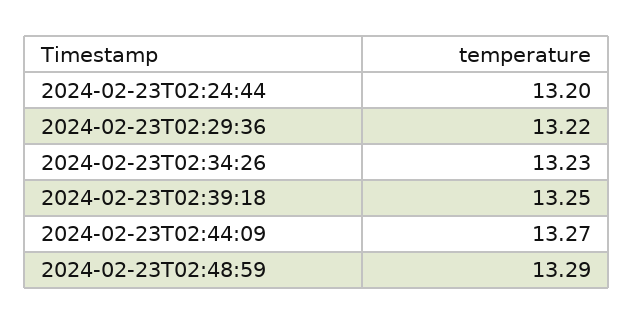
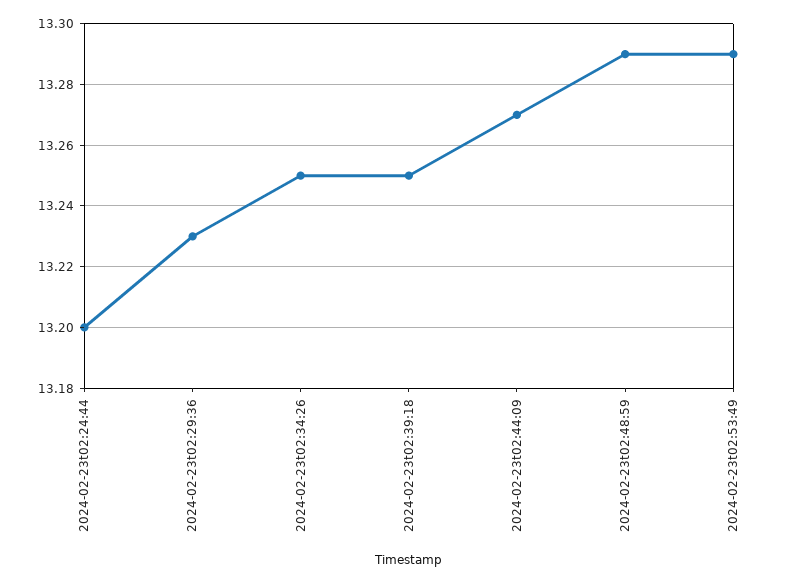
2024-02-23T02:29:36: 13.22 -> 13.23
2024-02-23T02:34:26: 13.23 -> 13.25
2024-02-23t02:53:49: none -> 13.29

